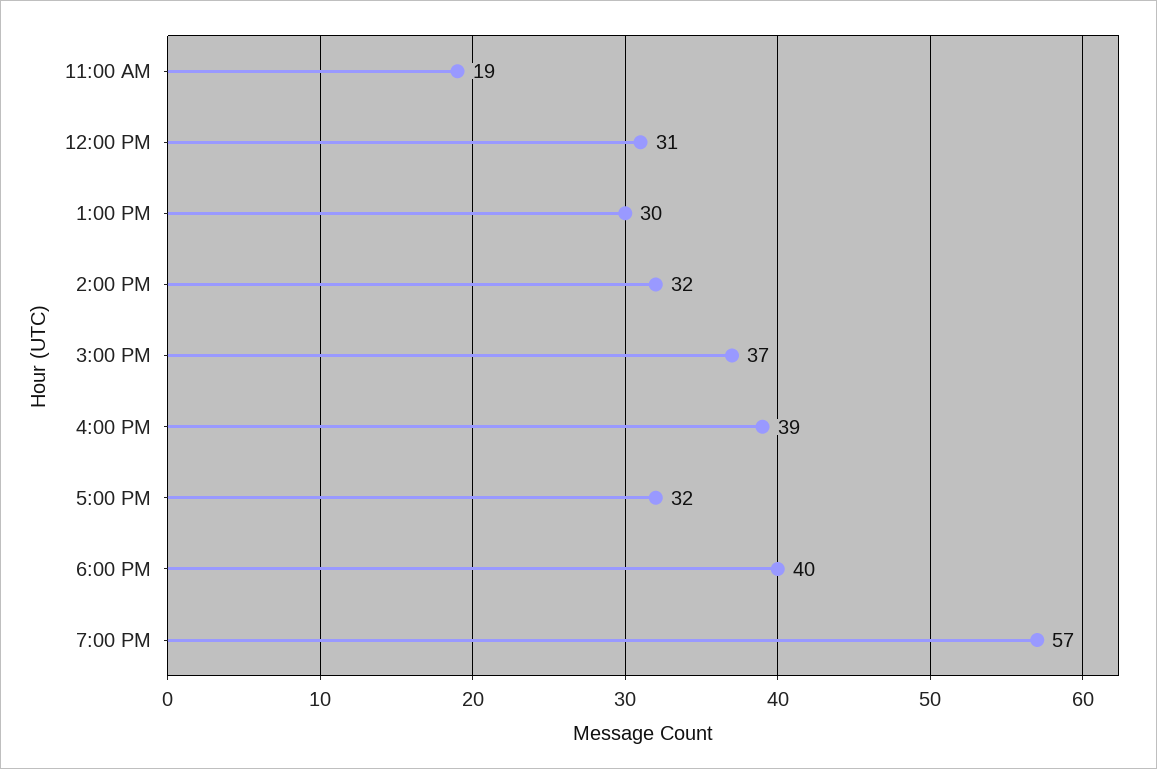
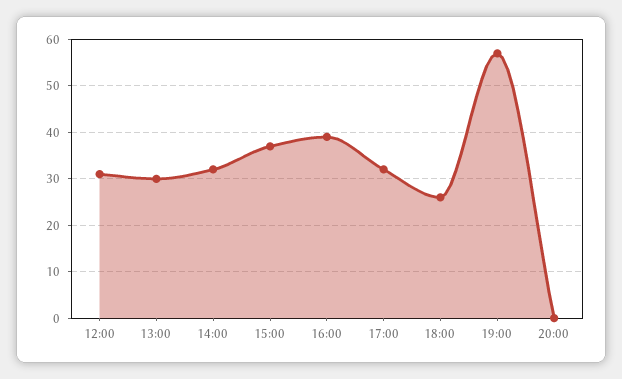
11:00 AM: 19 -> none
6:00 PM: 40 -> 25
20:00: none -> 0

